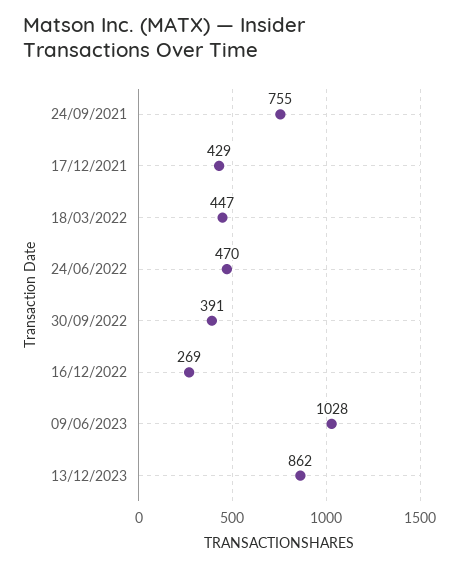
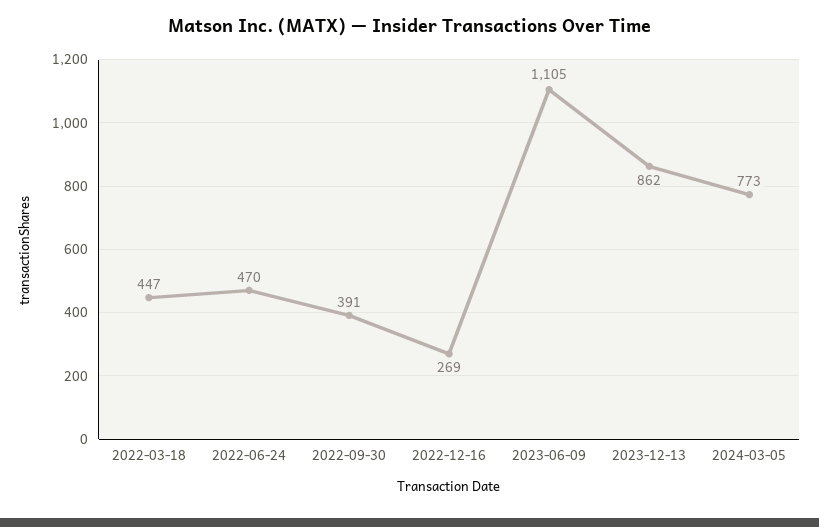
24/09/2021: 755 -> none
17/12/2021: 429 -> none
09/06/2023: 1028 -> 1105
2024-03-05: none -> 773

